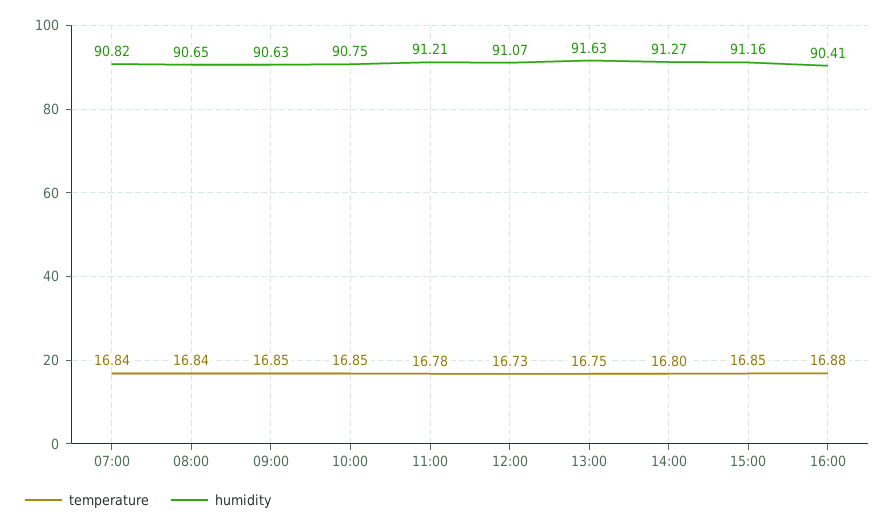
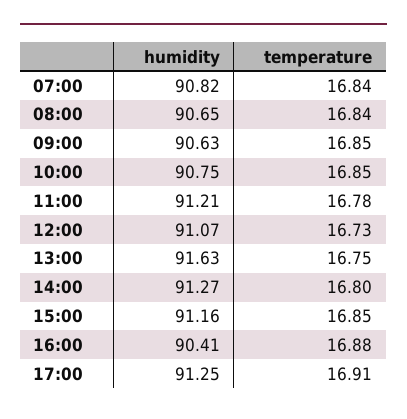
humidity, 17:00: none -> 91.25
temperature, 17:00: none -> 16.91

